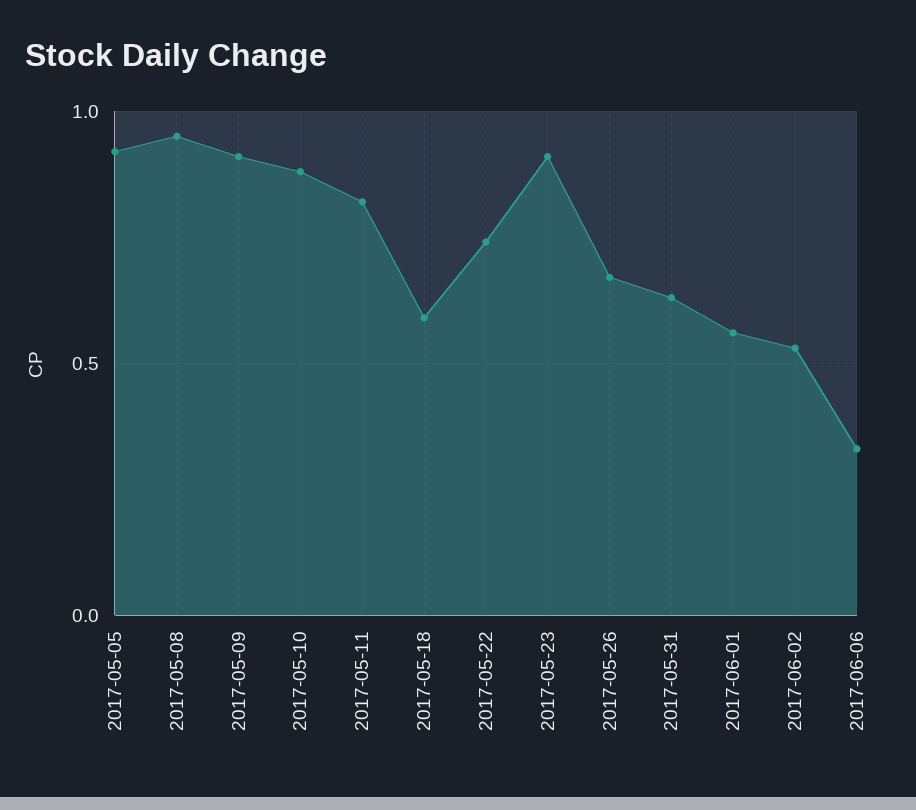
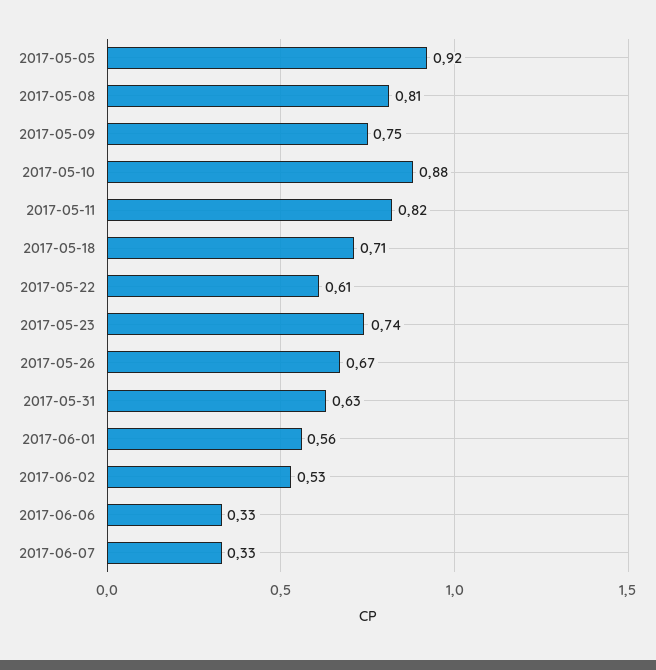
2017-05-08: 0.95 -> 0.81
2017-05-09: 0.9 -> 0.75
2017-05-18: 0.6 -> 0.71
2017-05-22: 0.75 -> 0.61
2017-05-23: 0.9 -> 0.74
2017-06-07: none -> 0.33

